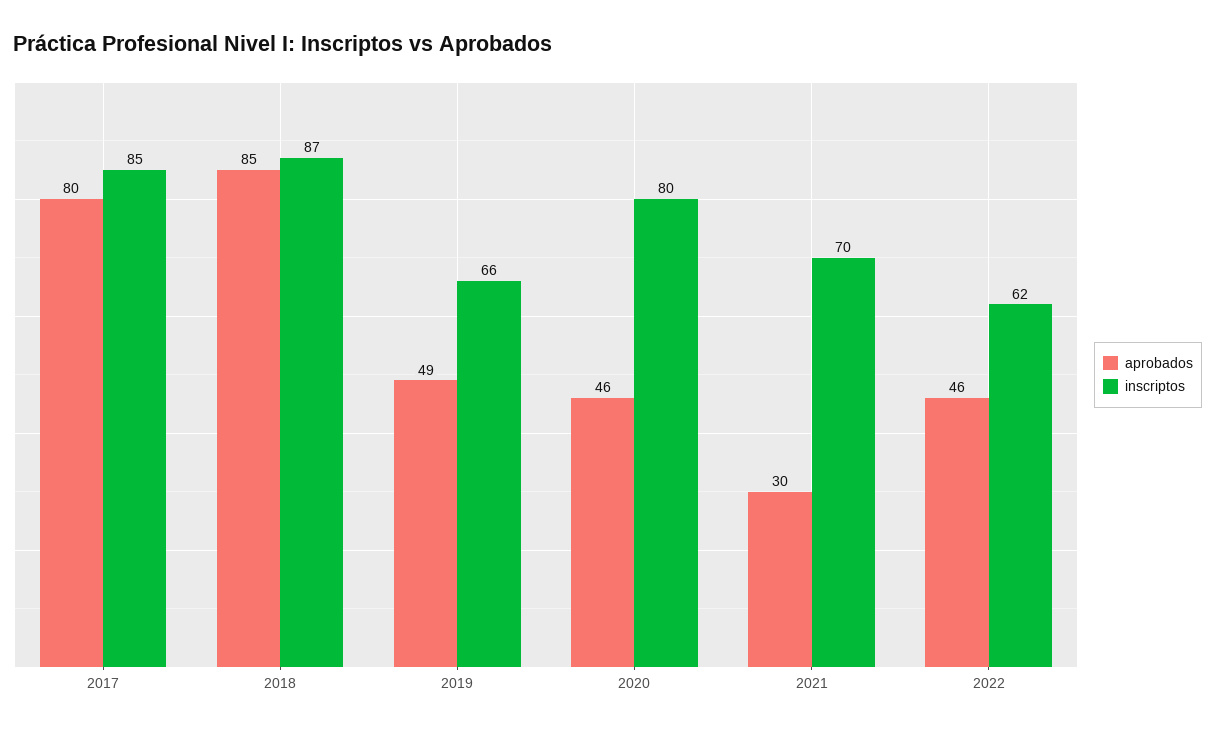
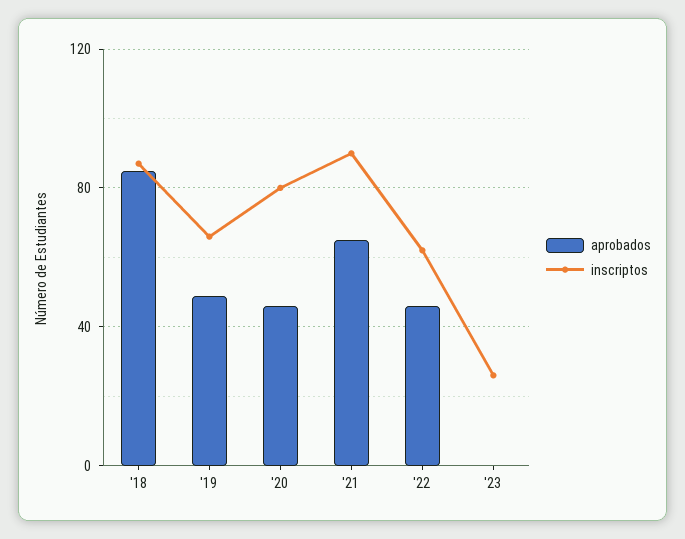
aprobados, 2017: 80 -> none
inscriptos, 2017: 85 -> none
aprobados, 2021: 30 -> 65
inscriptos, 2021: 70 -> 90
aprobados, '23: none -> 0
inscriptos, '23: none -> 25

